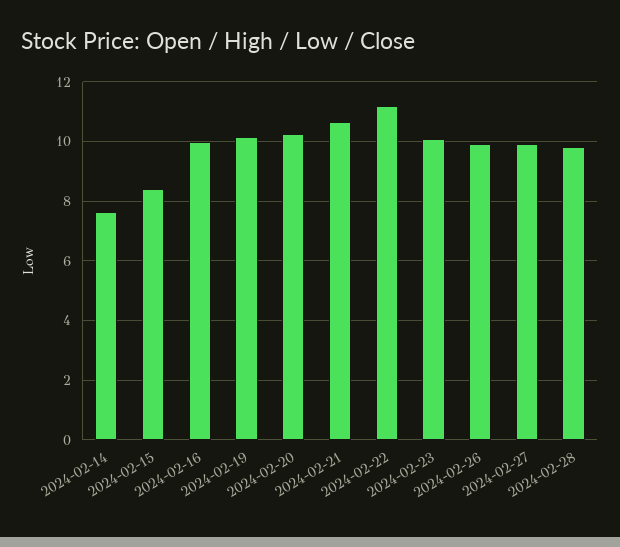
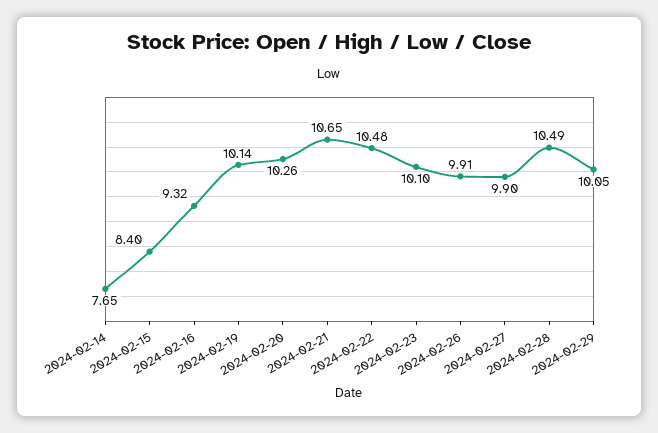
2024-02-16: 10 -> 9.32
2024-02-22: 11.25 -> 10.48
2024-02-28: 9.75 -> 10.49
2024-02-29: none -> 10.05

